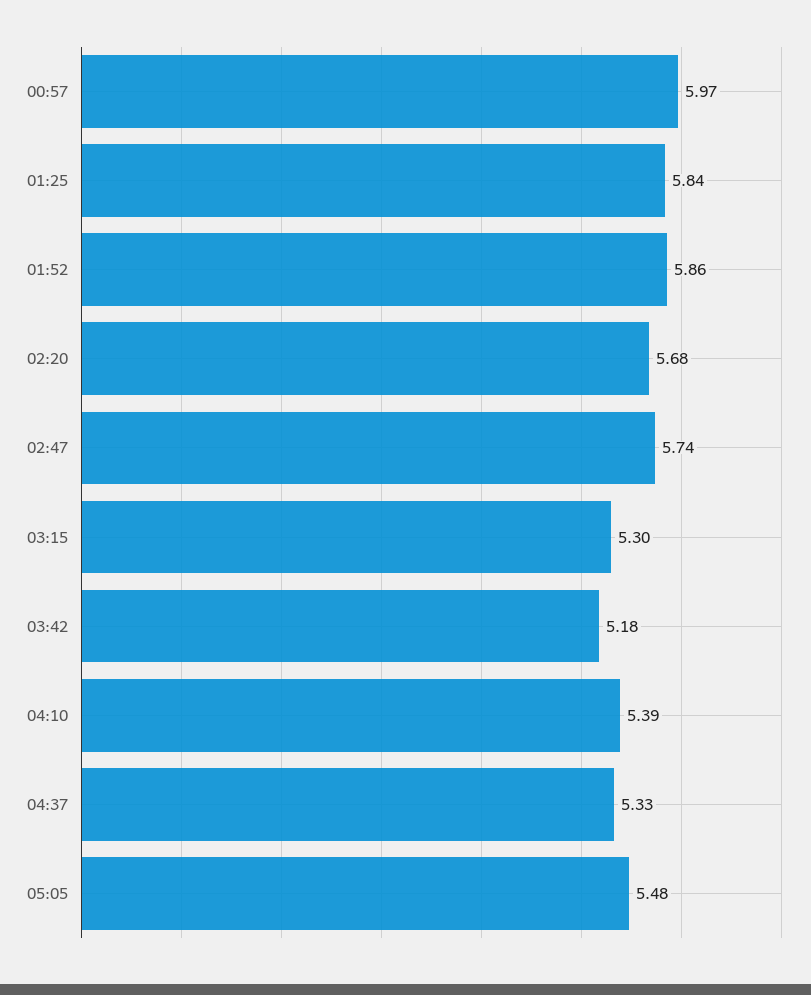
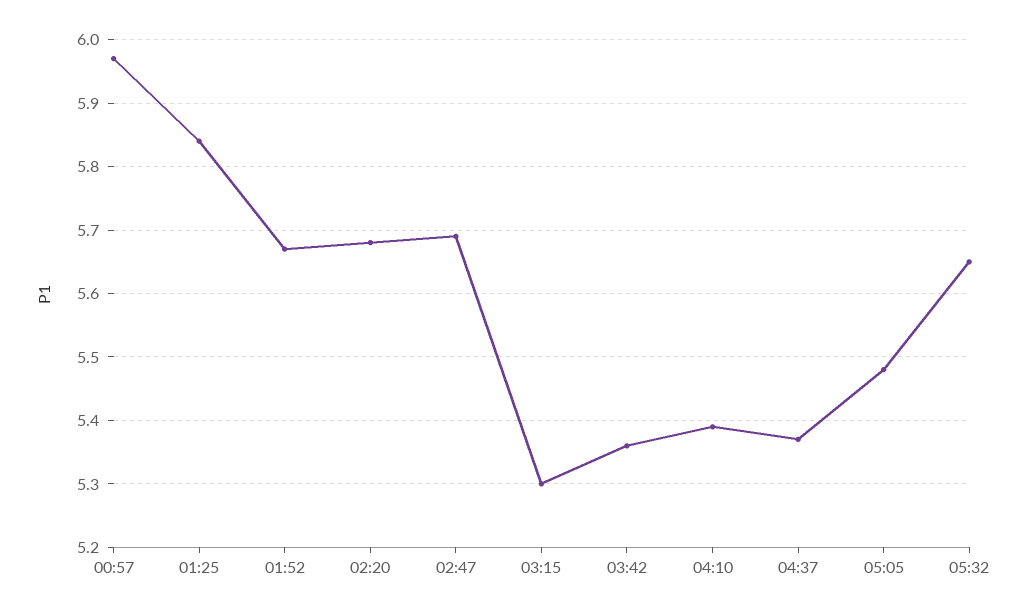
01:52: 5.86 -> 5.67
02:47: 5.74 -> 5.69
03:42: 5.18 -> 5.36
04:37: 5.33 -> 5.37
05:32: none -> 5.65

